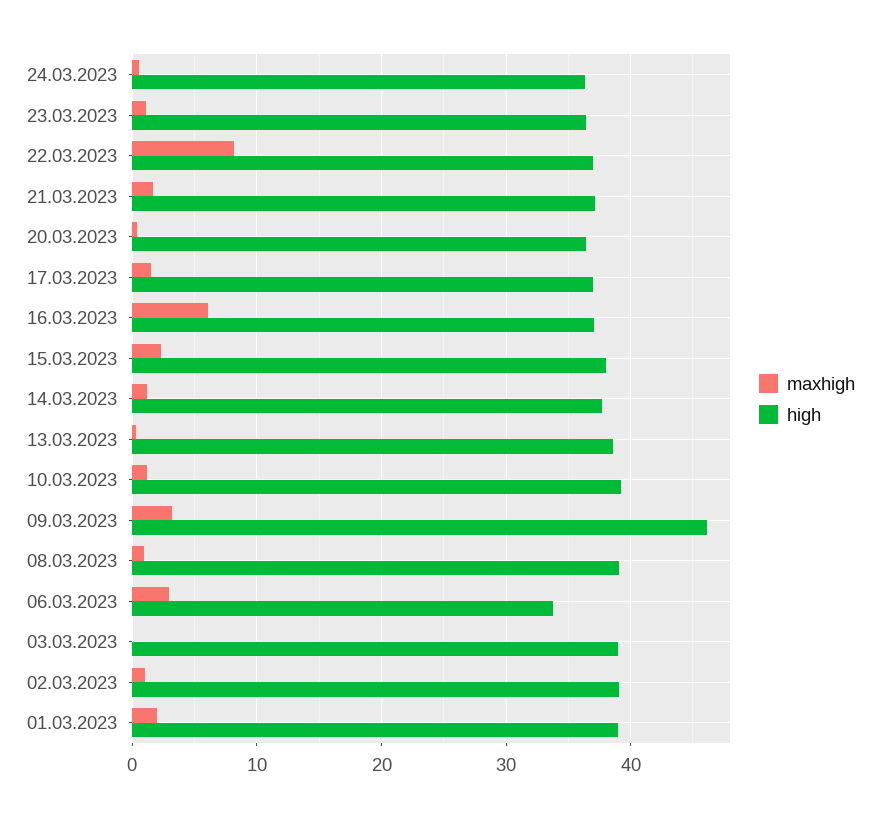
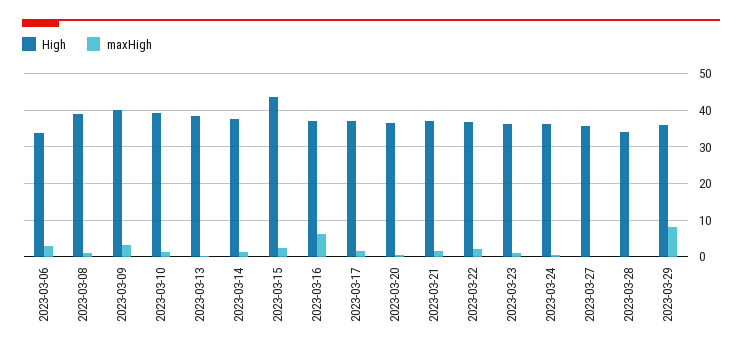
maxhigh, 22.03.2023: 8 -> 2
high, 15.03.2023: 38 -> 44
high, 09.03.2023: 46 -> 40
maxhigh, 03.03.2023: 0 -> none
high, 03.03.2023: 39 -> none
maxhigh, 02.03.2023: 1 -> none
high, 02.03.2023: 39 -> none
maxhigh, 01.03.2023: 2 -> none
high, 01.03.2023: 39 -> none
high, 2023-03-27: none -> 36
maxhigh, 2023-03-27: none -> 0
high, 2023-03-28: none -> 34
maxhigh, 2023-03-28: none -> 0
high, 2023-03-29: none -> 36
maxhigh, 2023-03-29: none -> 8

